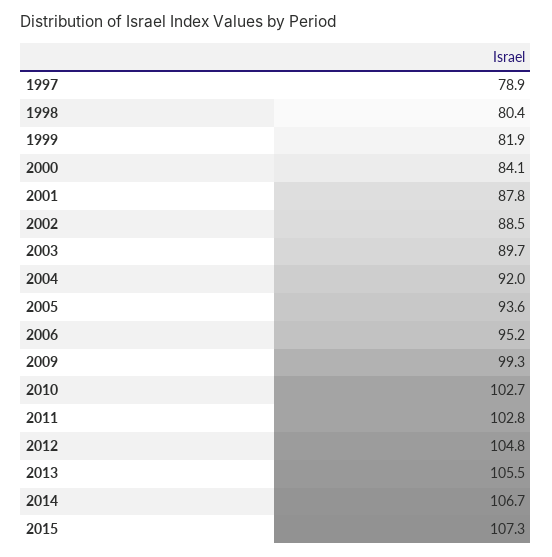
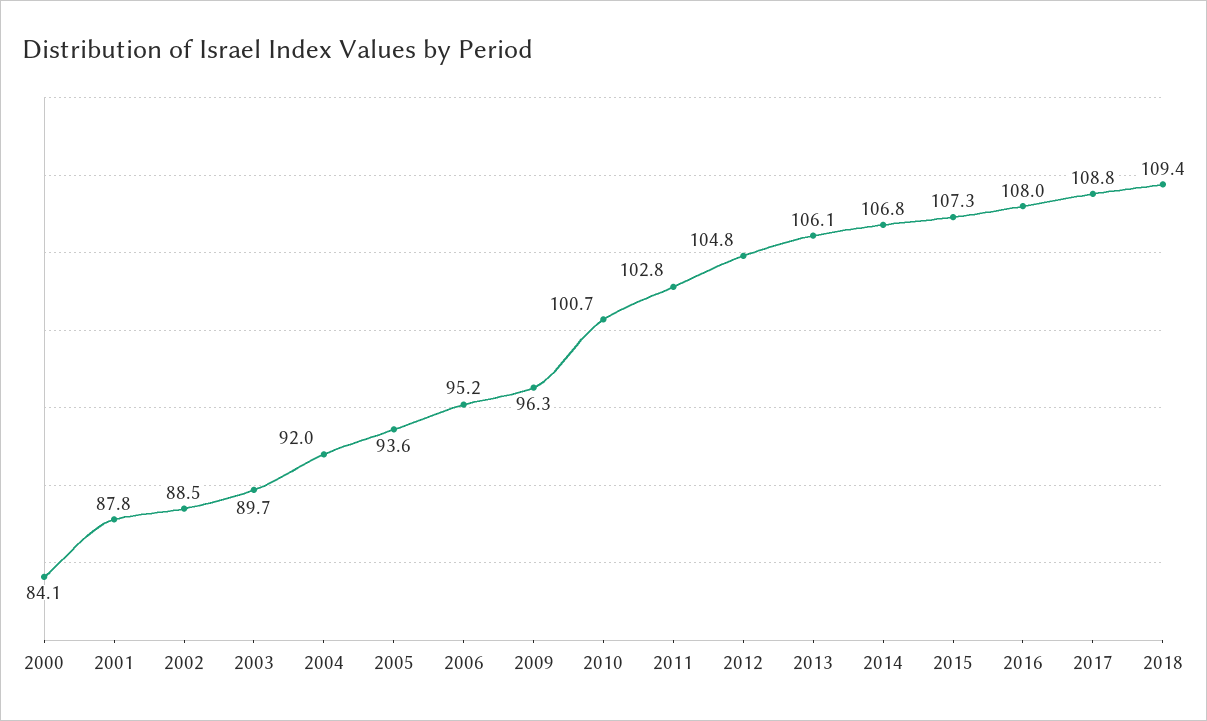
1997: 78.9 -> none
1998: 80.4 -> none
1999: 81.9 -> none
2009: 99.3 -> 96.3
2010: 102.7 -> 100.7
2013: 105.5 -> 106.1
2014: 106.7 -> 106.8
2016: none -> 108
2017: none -> 108.8
2018: none -> 109.4

